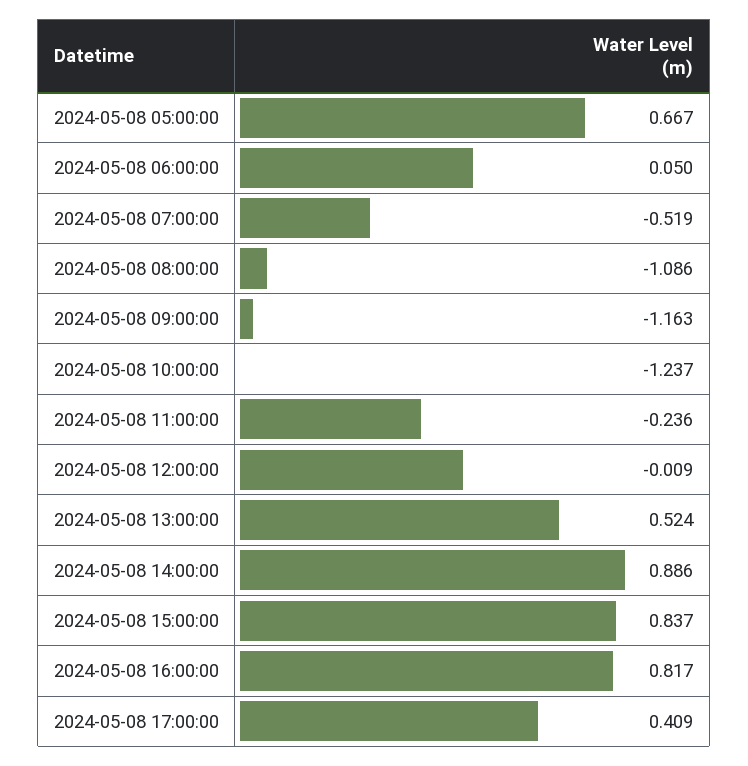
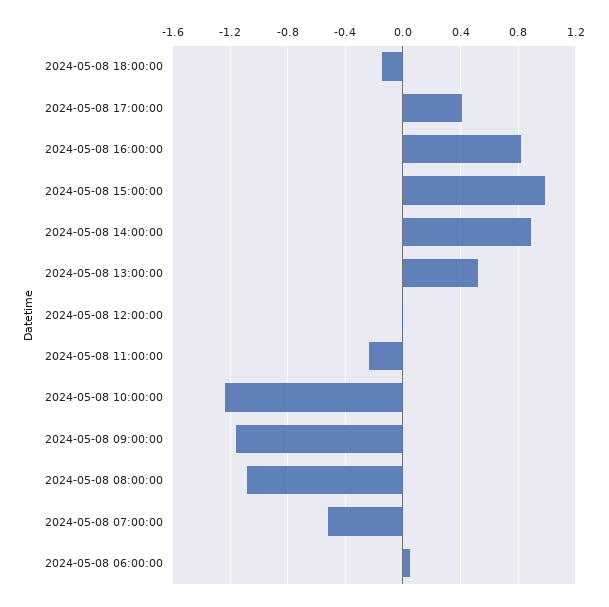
2024-05-08 05:00:00: 0.667 -> none
2024-05-08 15:00:00: 0.837 -> 1
2024-05-08 18:00:00: none -> -0.15

